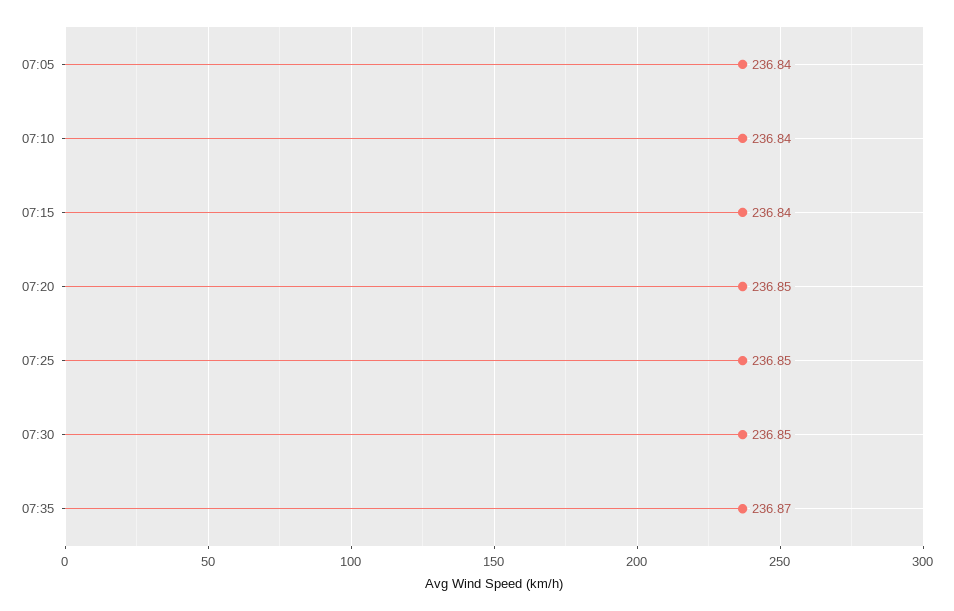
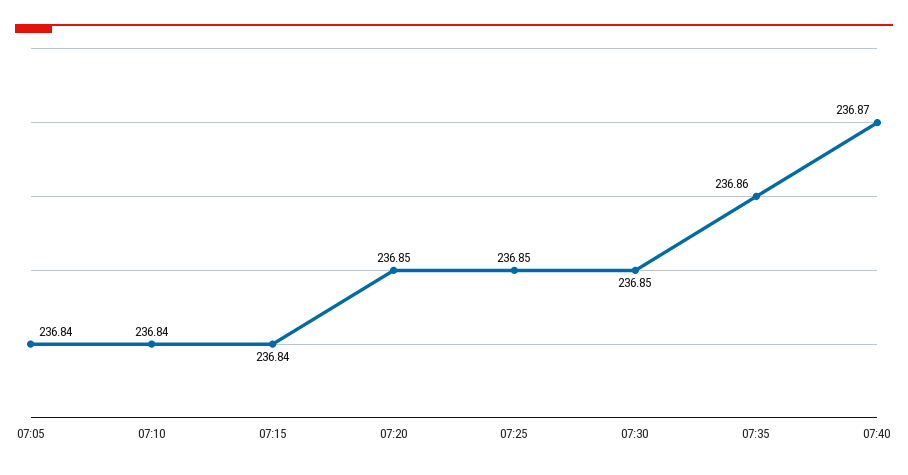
07:35: 236.87 -> 236.86
07:40: none -> 236.87

